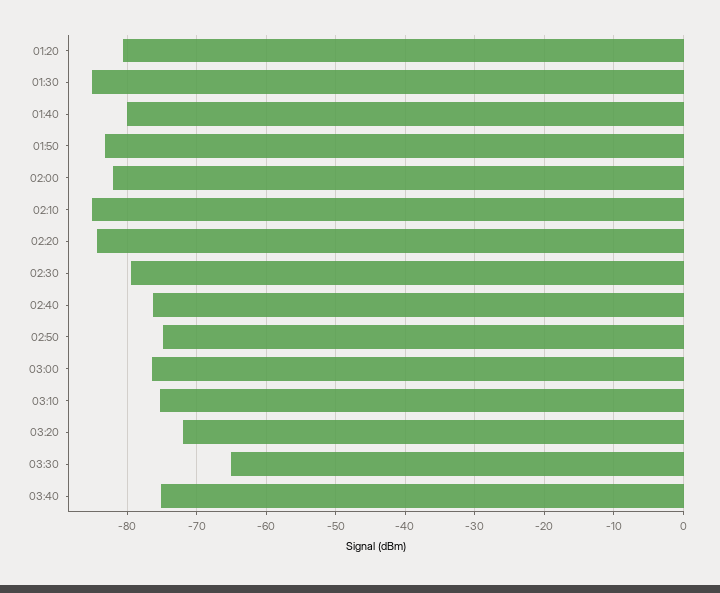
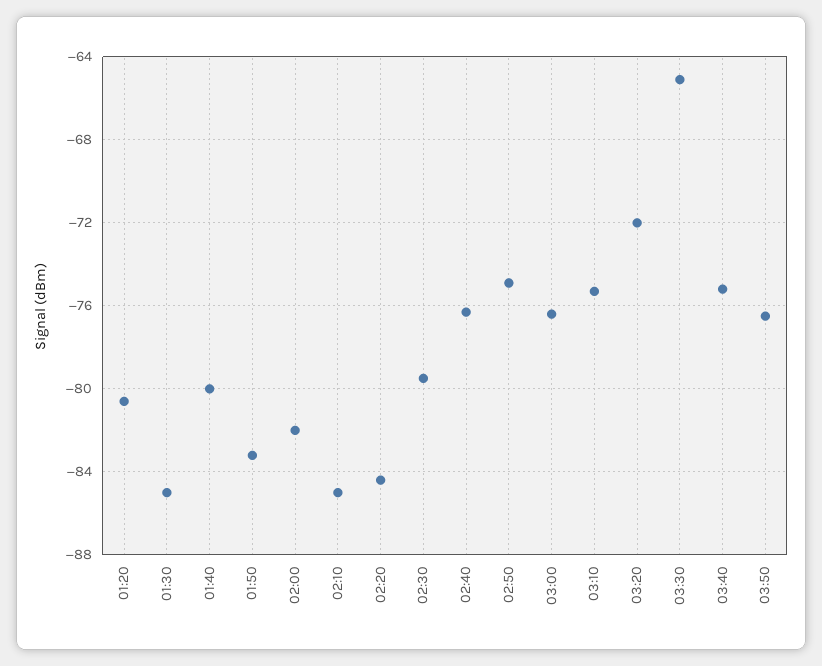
03:50: none -> -76.5

